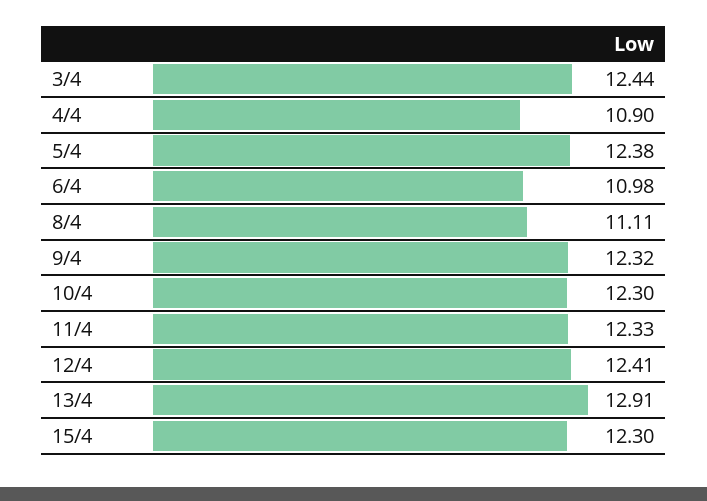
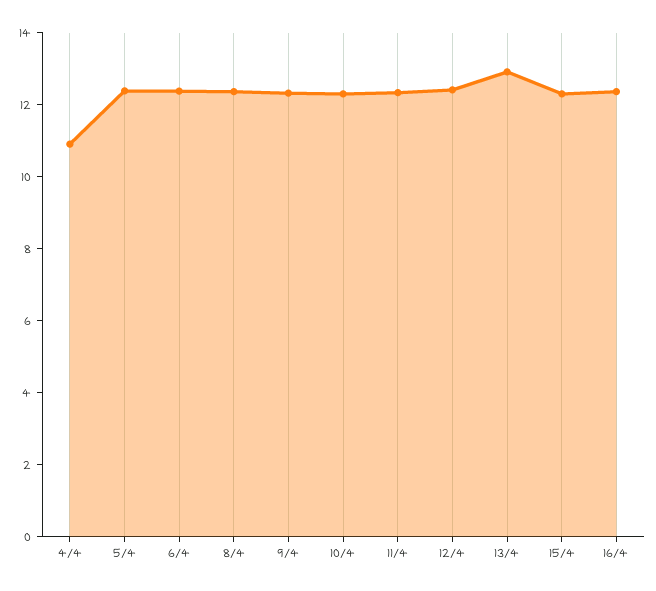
3/4: 12.44 -> none
6/4: 10.98 -> 12.5
8/4: 11.11 -> 12.5
16/4: none -> 12.5

